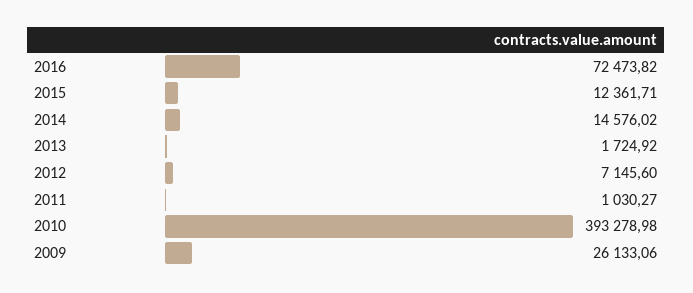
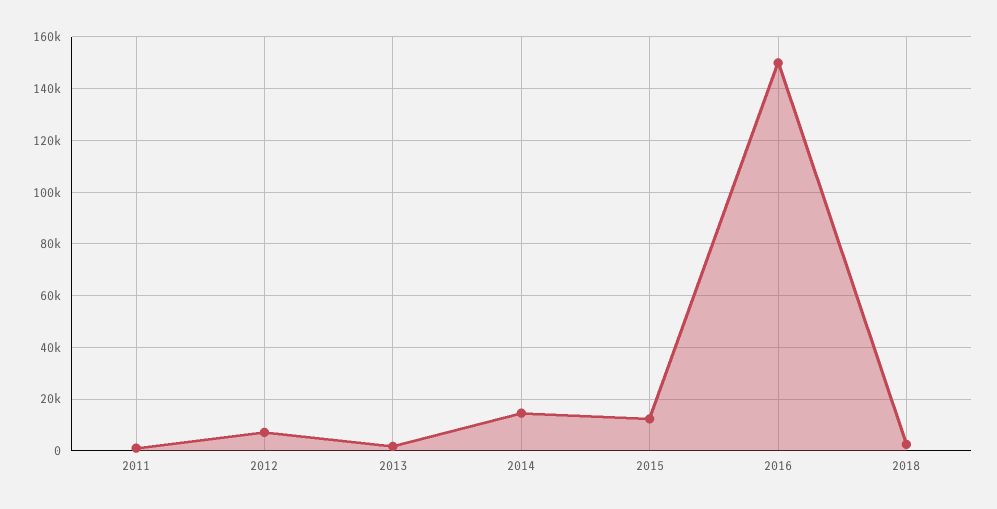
2016: 72473.82 -> 150000
2010: 393278.98 -> none
2009: 26133.06 -> none
2018: none -> 2500

